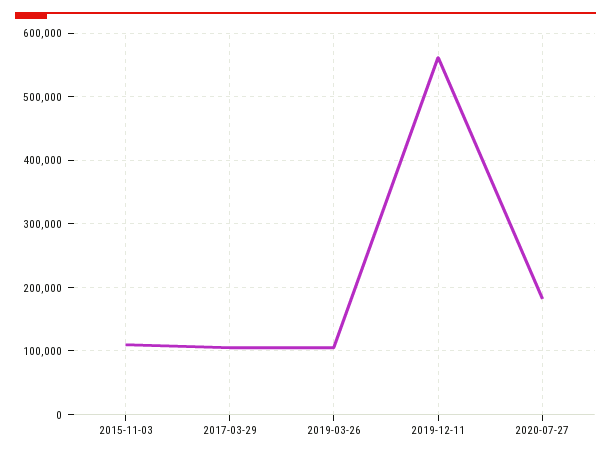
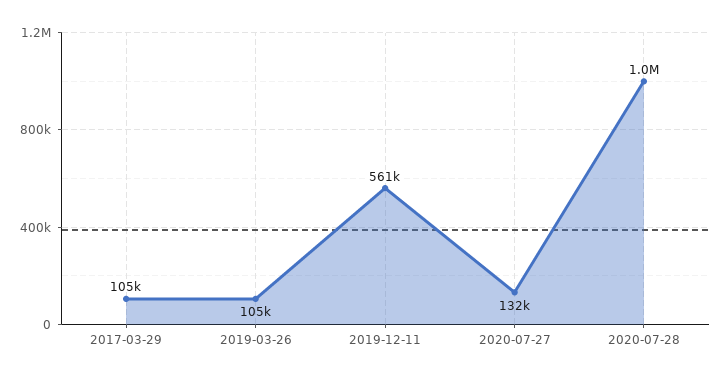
2015-11-03: 110000 -> none
2020-07-27: 180000 -> 132000
2020-07-28: none -> 1000000

